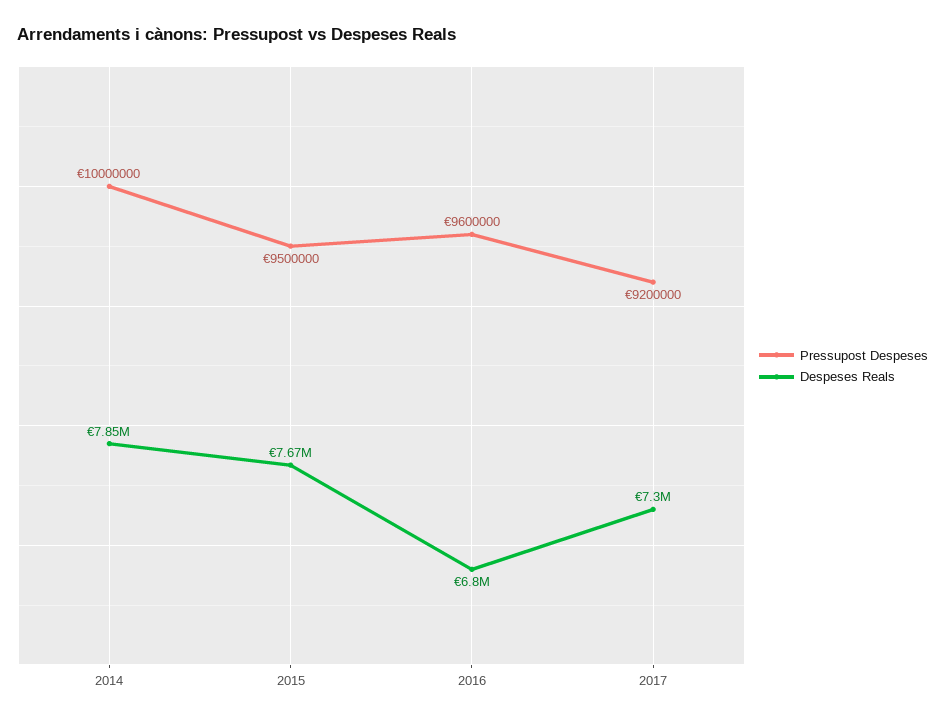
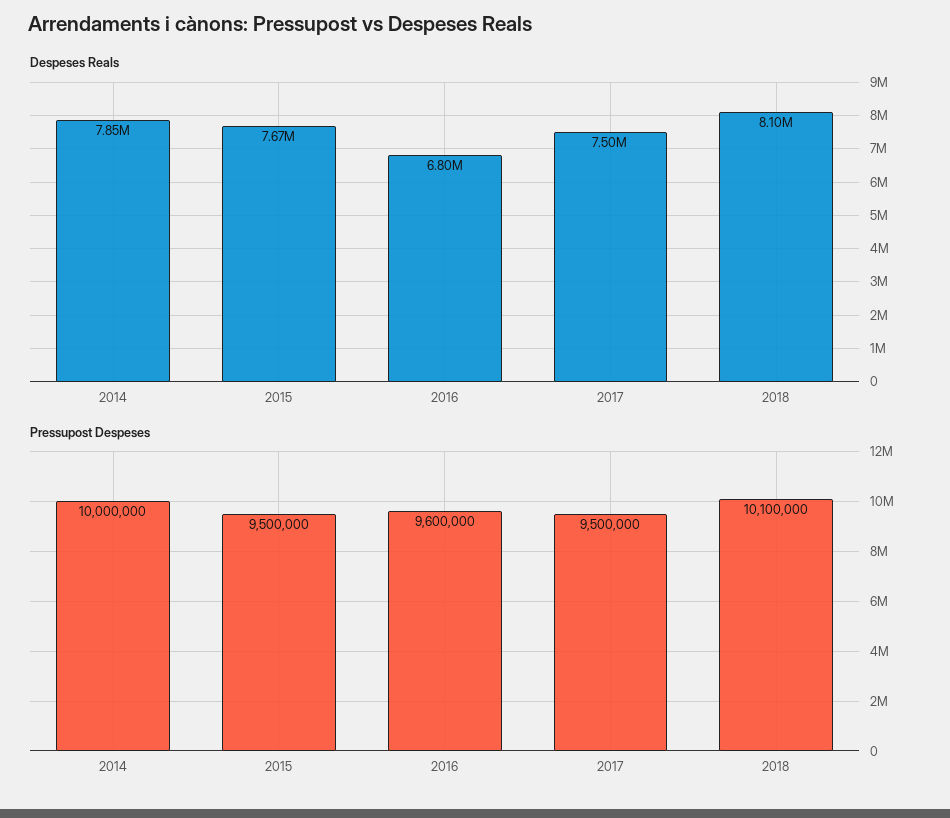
Pressupost Despeses, 2017: 9200000 -> 9500000
Despeses Reals, 2017: 7300000 -> 7500000
Despeses Reals, 2018: none -> 8100000
Pressupost Despeses, 2018: none -> 10100000

